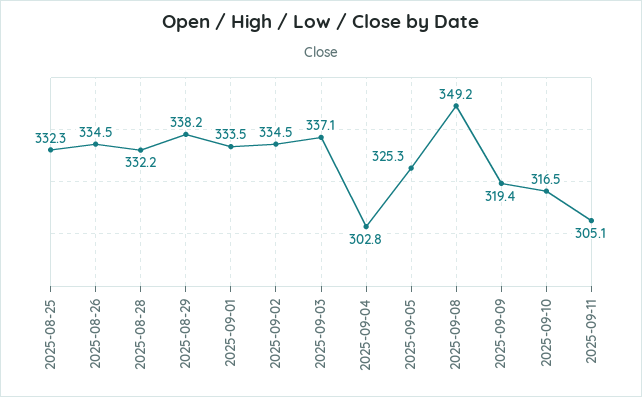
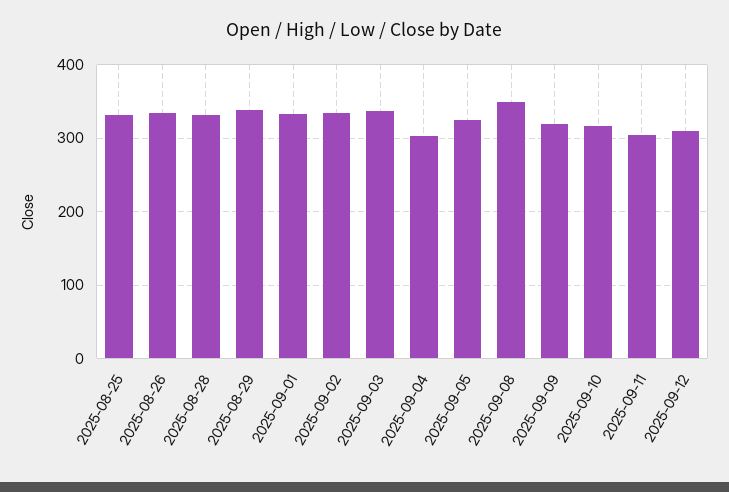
2025-09-12: none -> 310

